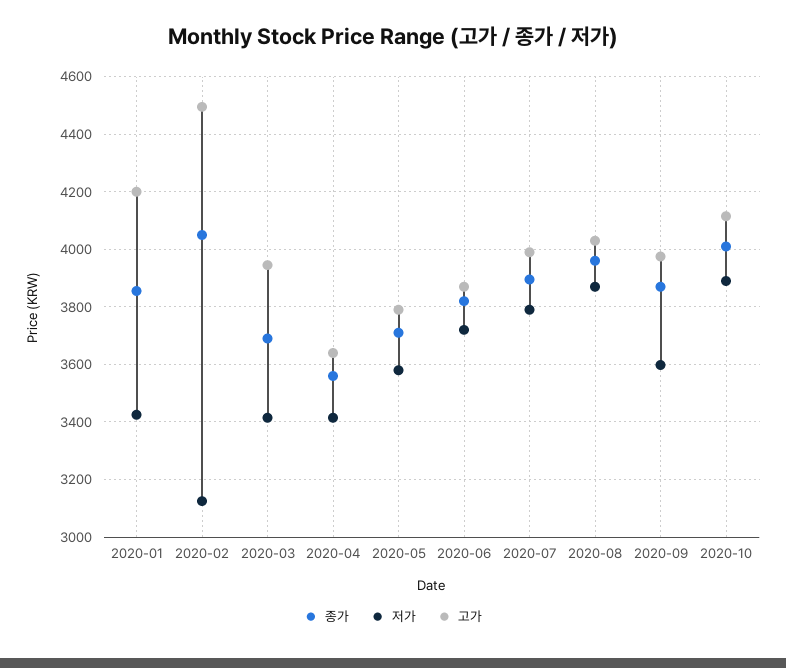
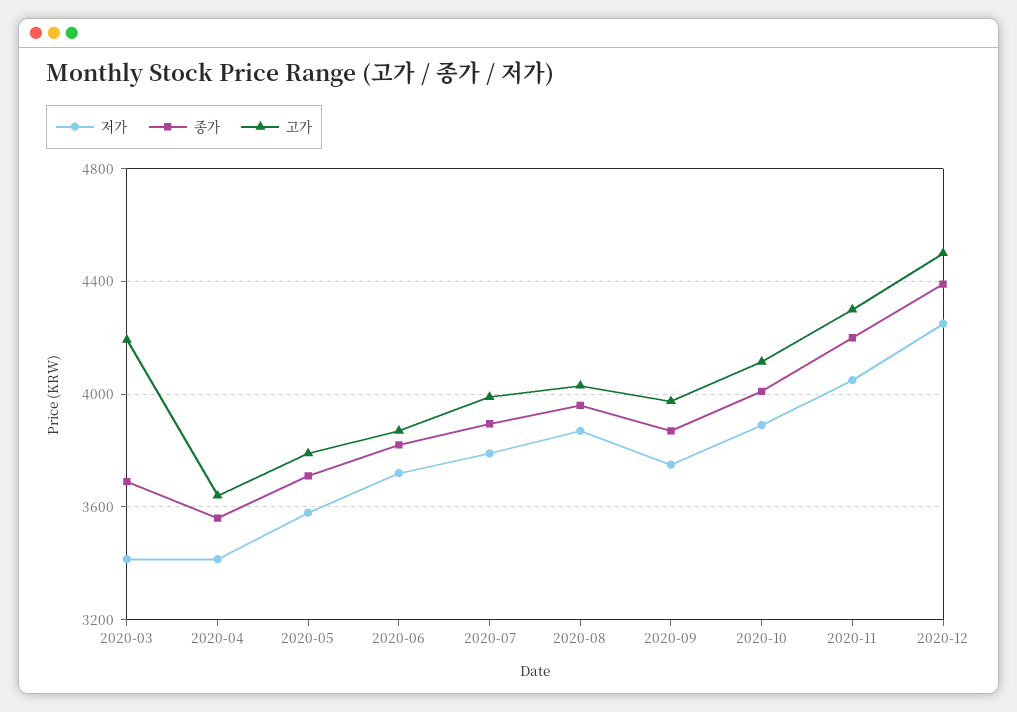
종가, 2020-01: 3850 -> none
저가, 2020-01: 3425 -> none
고가, 2020-01: 4200 -> none
종가, 2020-02: 4050 -> none
저가, 2020-02: 3125 -> none
고가, 2020-02: 4500 -> none
고가, 2020-03: 3950 -> 4200
저가, 2020-09: 3600 -> 3750
저가, 2020-11: none -> 4050
종가, 2020-11: none -> 4200
고가, 2020-11: none -> 4300
저가, 2020-12: none -> 4250
종가, 2020-12: none -> 4400
고가, 2020-12: none -> 4500

